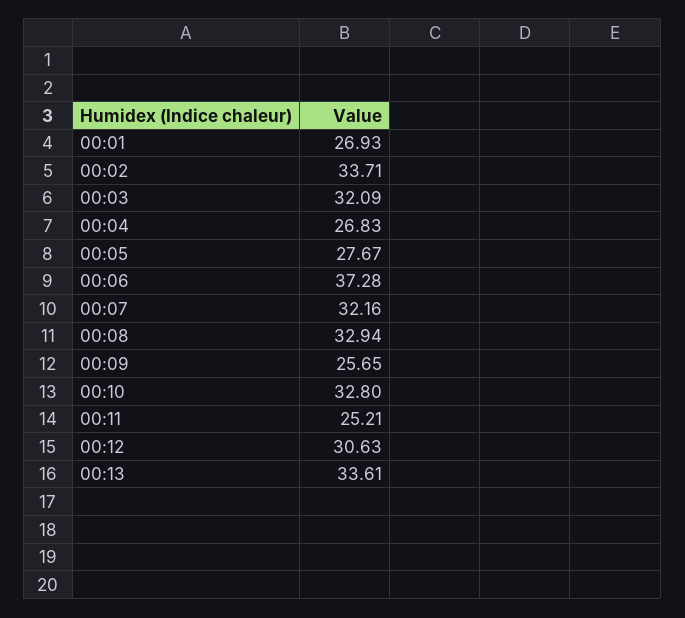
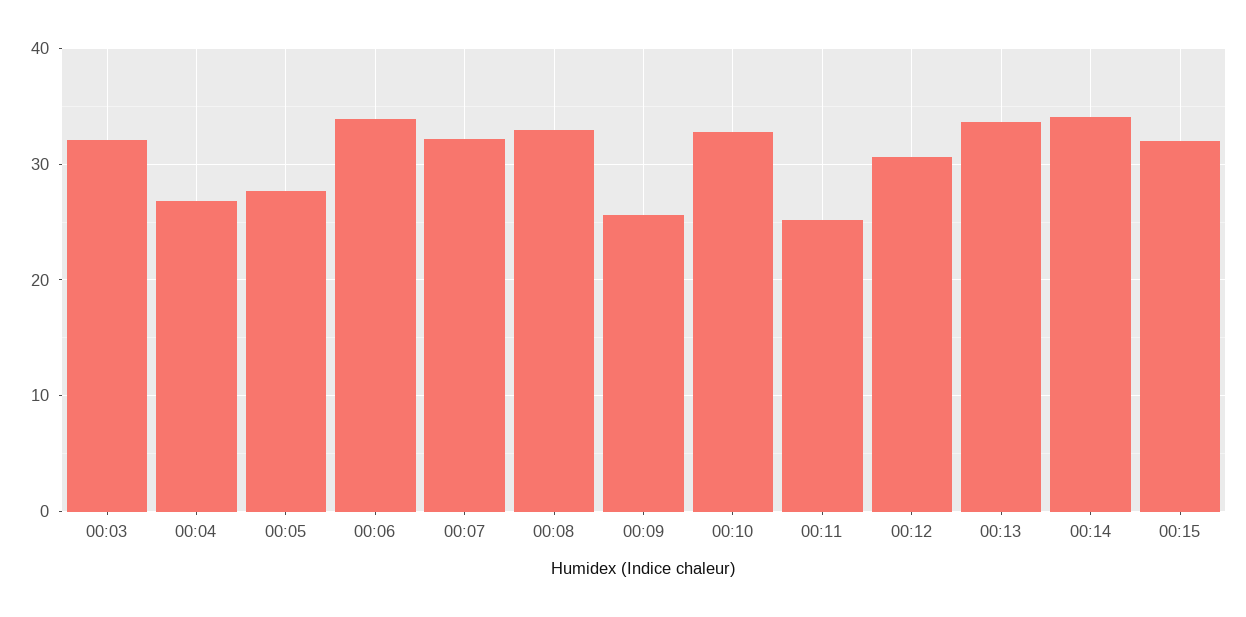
00:01: 26.93 -> none
00:02: 33.71 -> none
00:06: 37.28 -> 34
00:14: none -> 34
00:15: none -> 32

